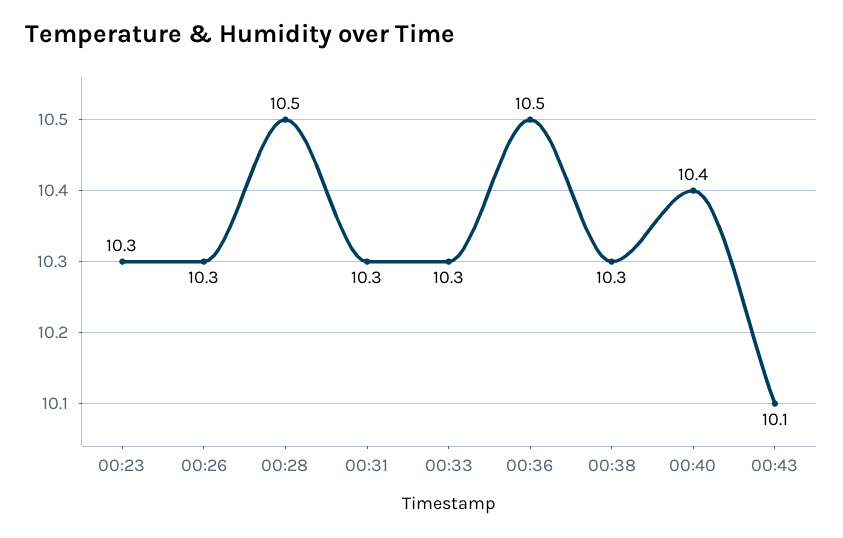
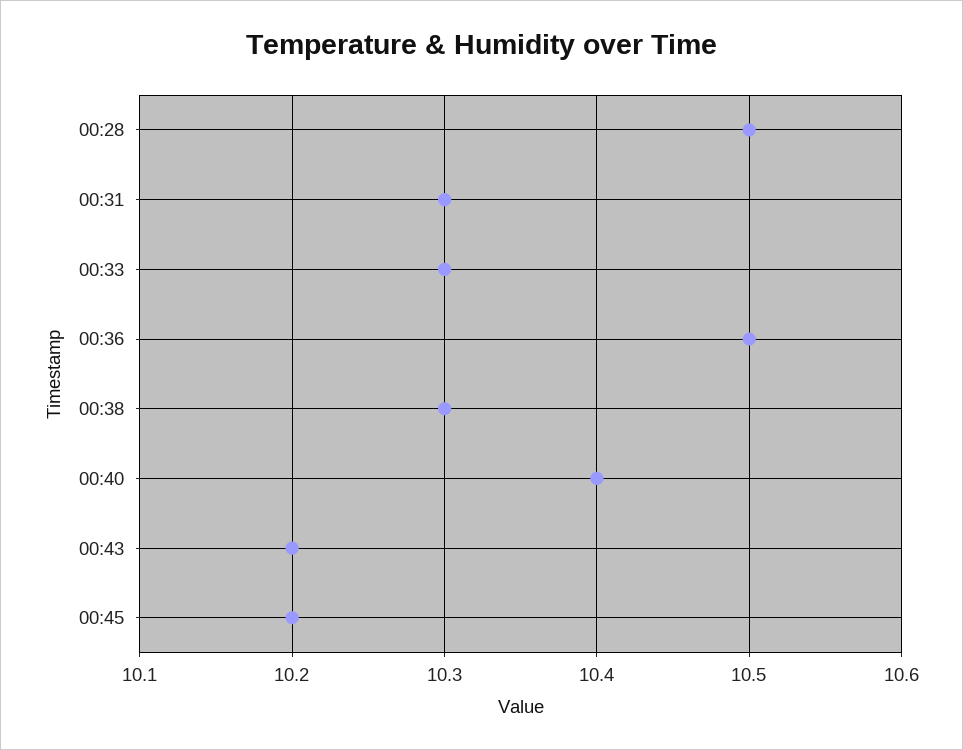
00:23: 10.3 -> none
00:26: 10.3 -> none
00:43: 10.1 -> 10.2
00:45: none -> 10.2

